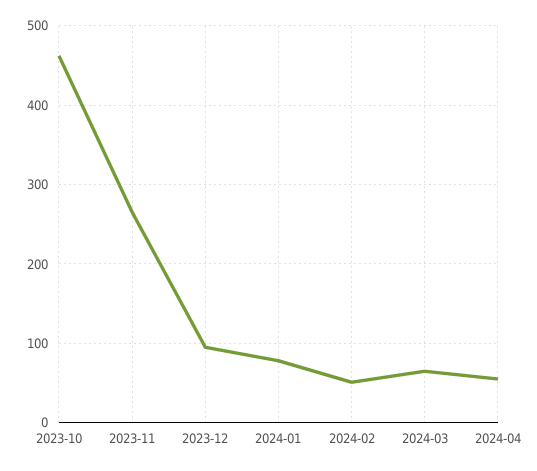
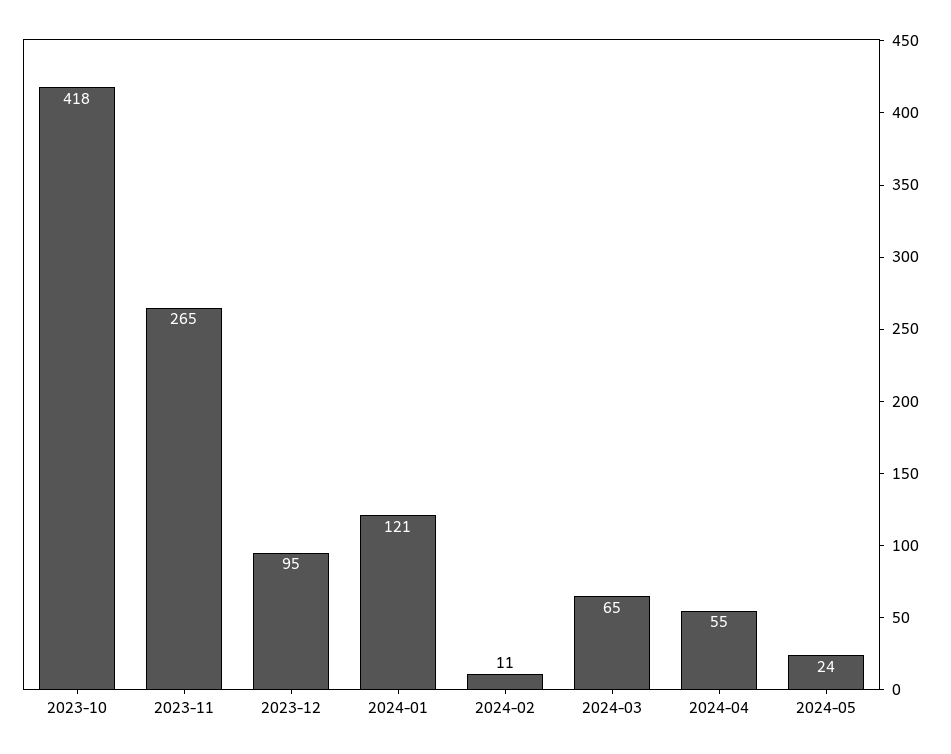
2023-10: 460 -> 418
2024-01: 80 -> 121
2024-02: 50 -> 11
2024-05: none -> 24

